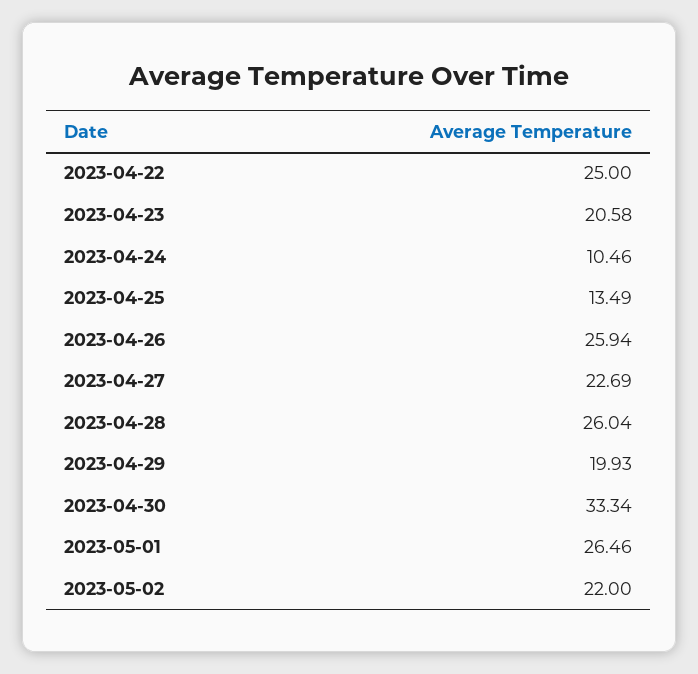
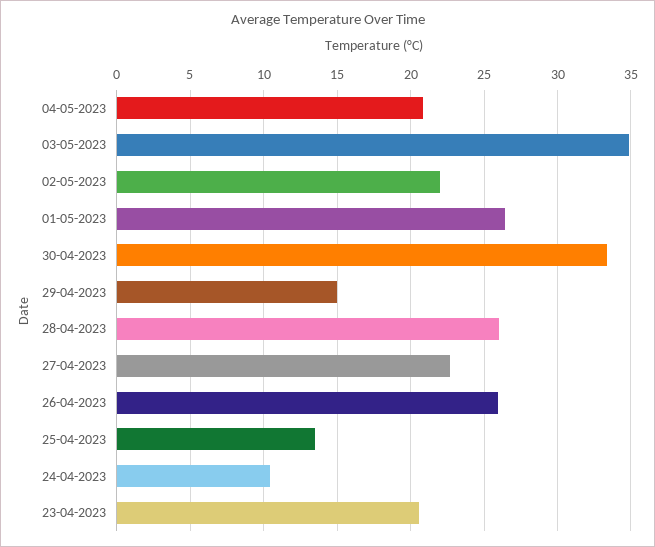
2023-04-22: 25 -> none
2023-04-29: 19.93 -> 15
04-05-2023: none -> 21
03-05-2023: none -> 35

